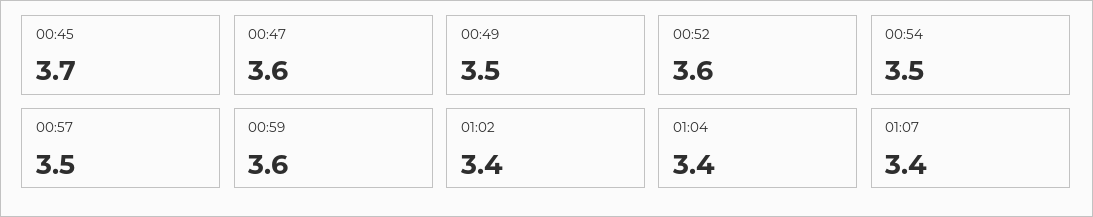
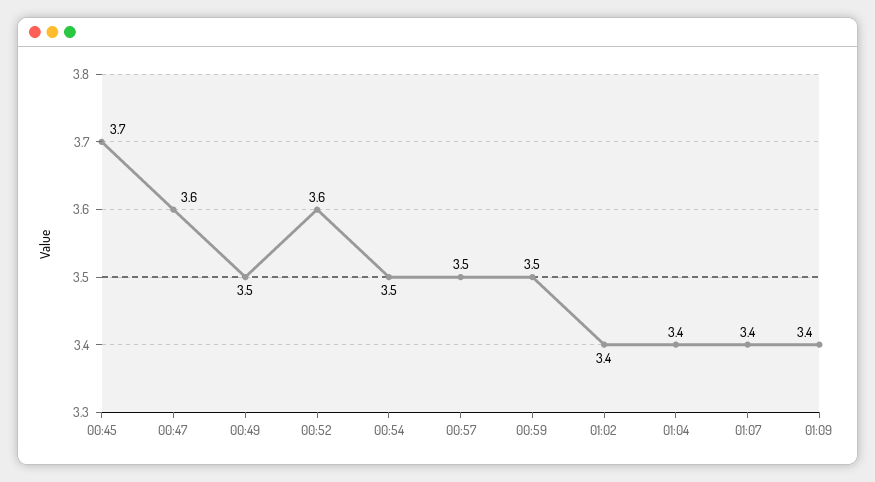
00:59: 3.6 -> 3.5
01:09: none -> 3.4

